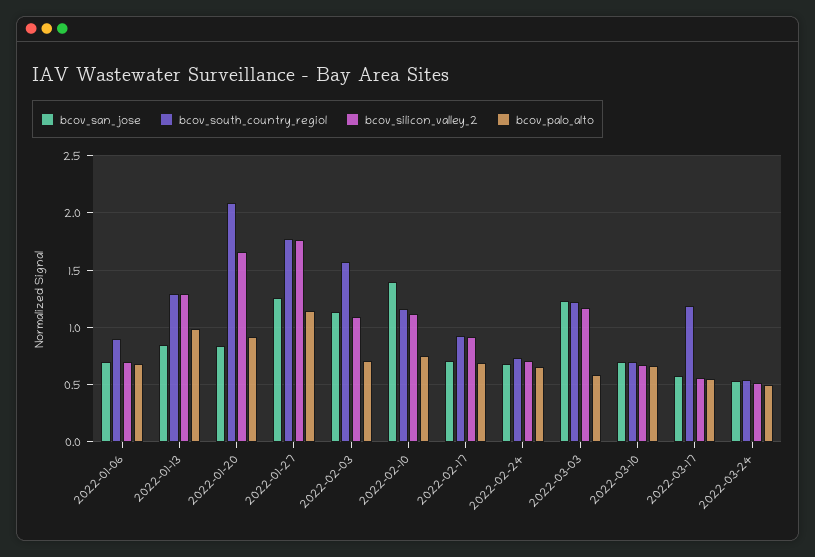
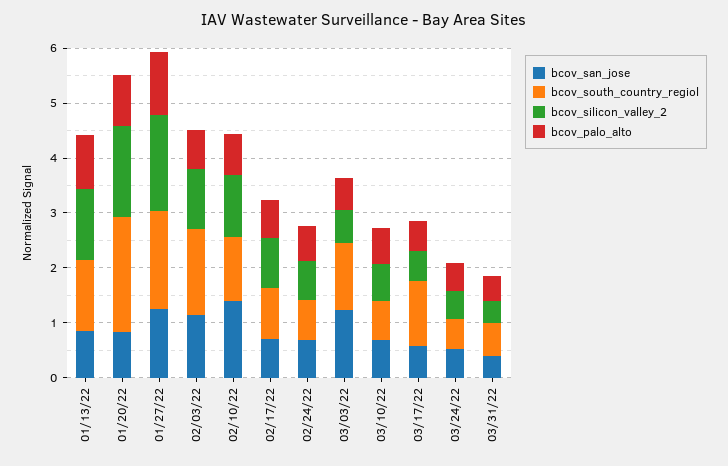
bcov_san_jose, 2022-01-06: 0.7 -> none
bcov_south_country_regiol, 2022-01-06: 0.9 -> none
bcov_silicon_valley_2, 2022-01-06: 0.7 -> none
bcov_palo_alto, 2022-01-06: 0.7 -> none
bcov_silicon_valley_2, 2022-03-03: 1.2 -> 0.6
bcov_san_jose, 03/31/22: none -> 0.4
bcov_south_country_regiol, 03/31/22: none -> 0.6
bcov_silicon_valley_2, 03/31/22: none -> 0.4
bcov_palo_alto, 03/31/22: none -> 0.4

